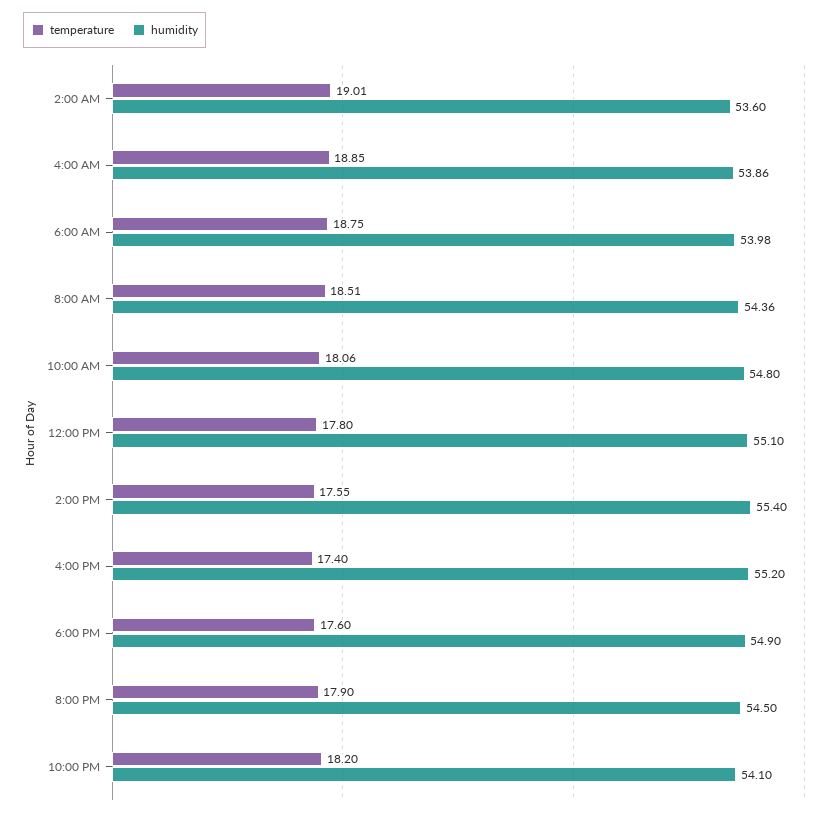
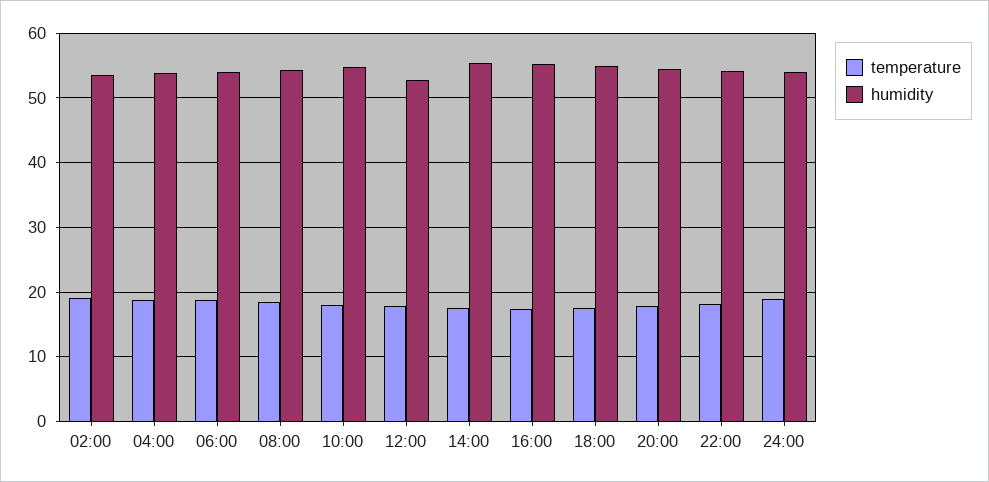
humidity, 12:00 PM: 55.1 -> 53
temperature, 24:00: none -> 19
humidity, 24:00: none -> 54

